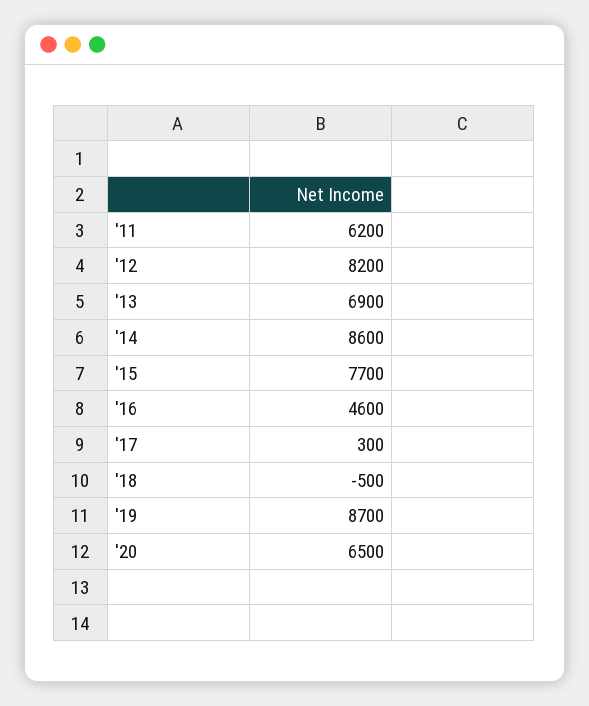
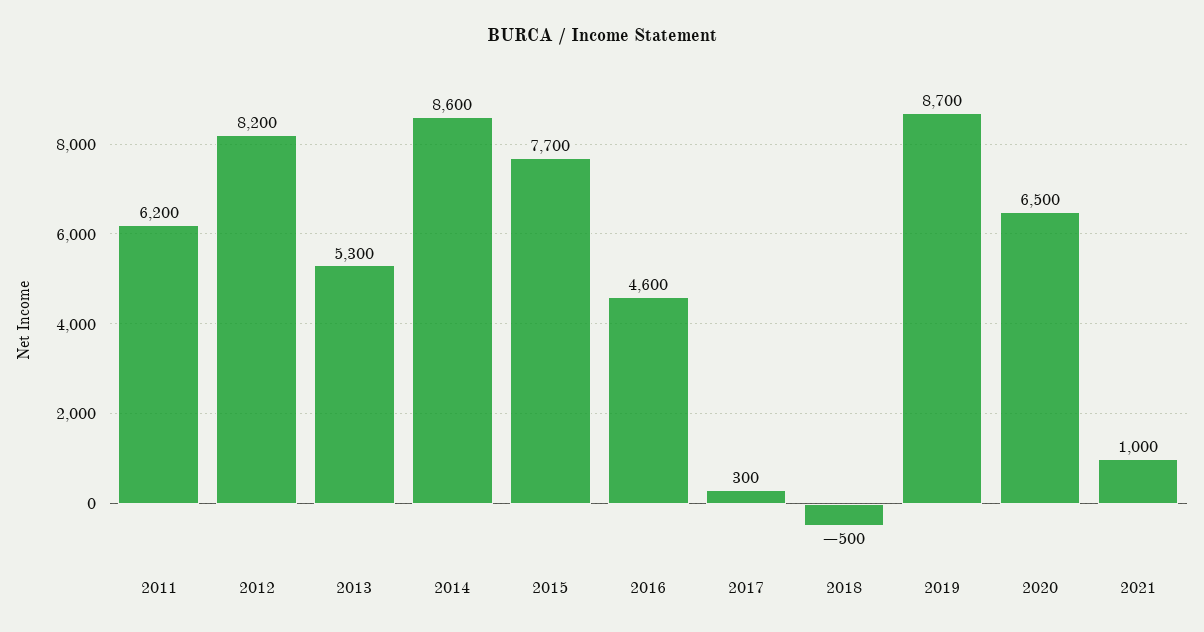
'13: 6900 -> 5300
2021: none -> 1000

